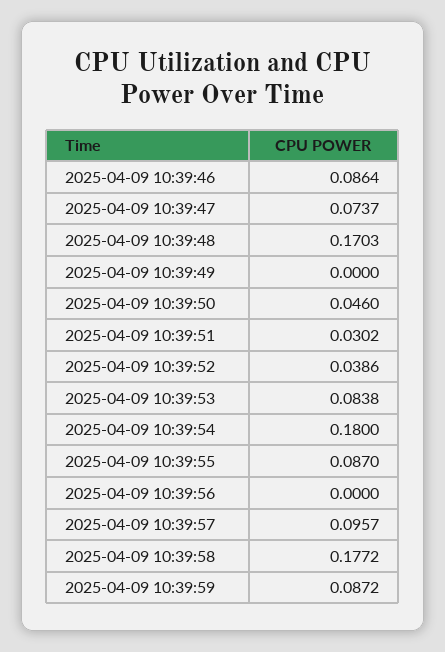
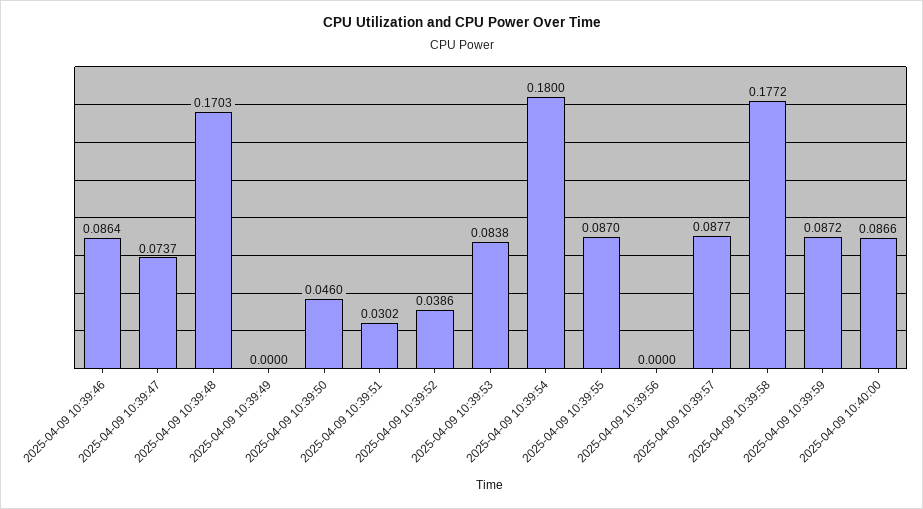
2025-04-09 10:39:57: 0.0957 -> 0.0877
2025-04-09 10:40:00: none -> 0.0866

